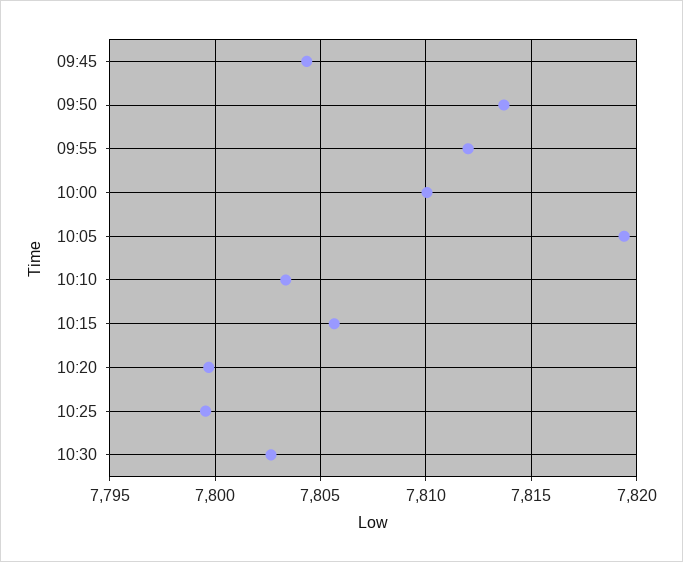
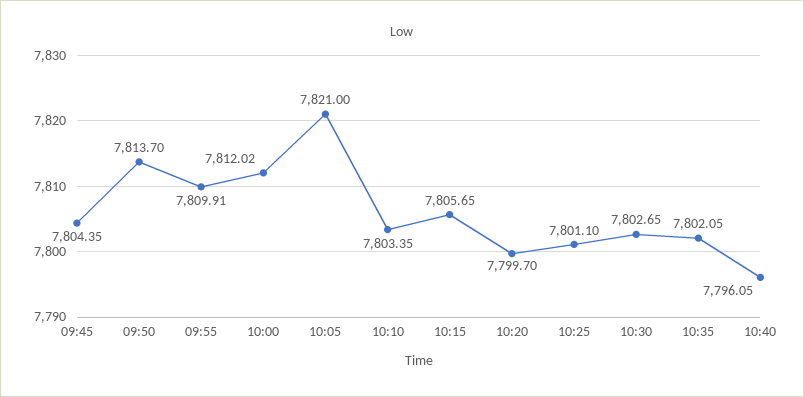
09:55: 7812 -> 7809.91
10:00: 7810 -> 7812.02
10:05: 7819.5 -> 7821
10:25: 7799.5 -> 7801.1
10:35: none -> 7802.05
10:40: none -> 7796.05

